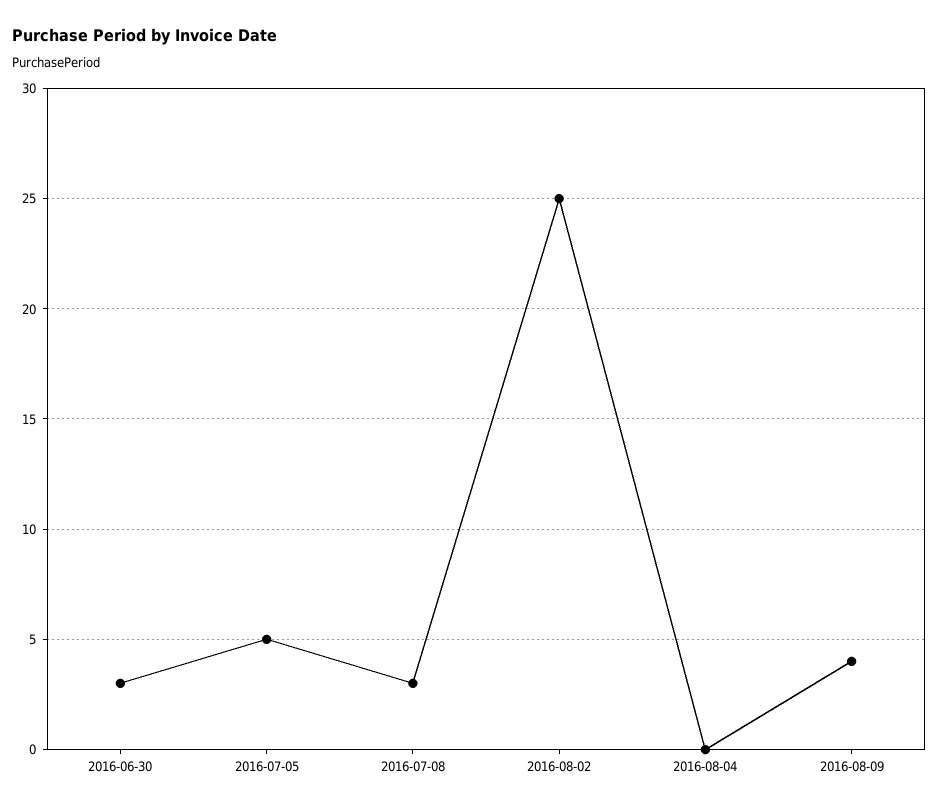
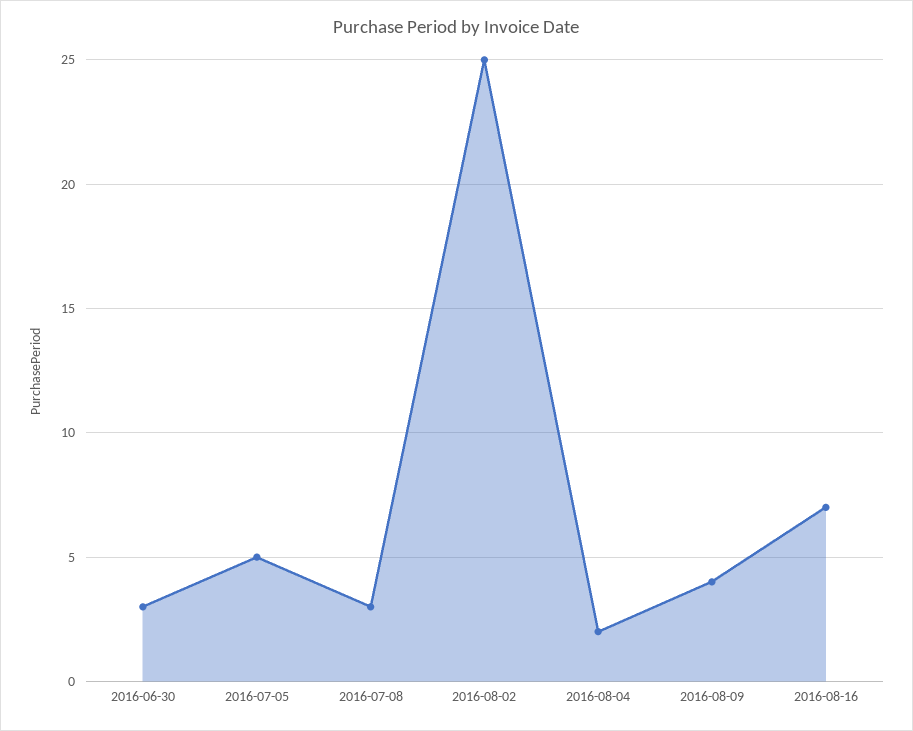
2016-08-04: 0 -> 2
2016-08-16: none -> 7

